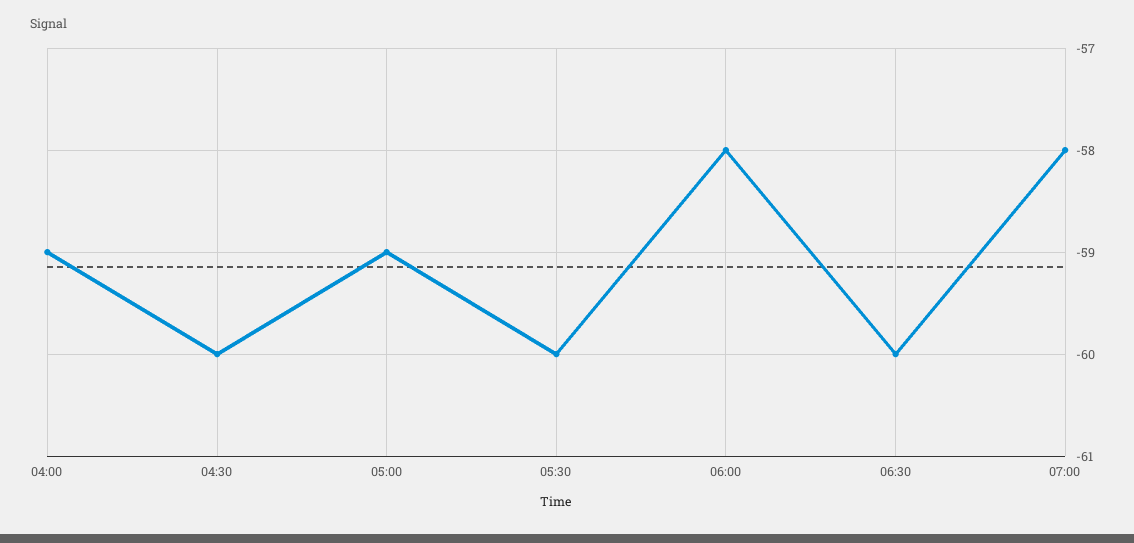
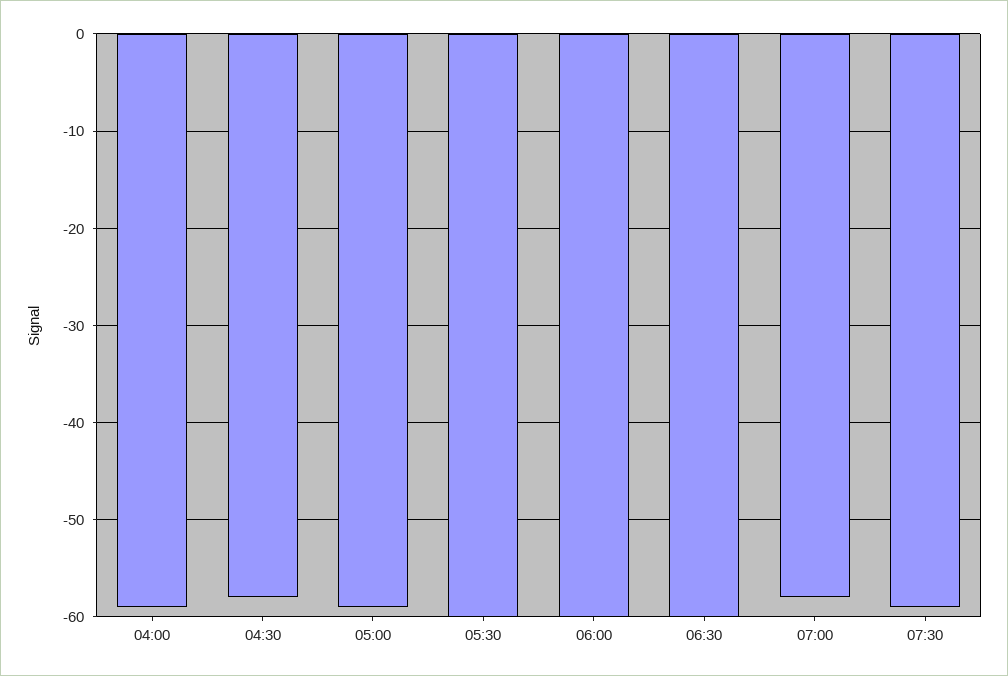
04:30: -60 -> -58
06:00: -58 -> -60
07:30: none -> -59

